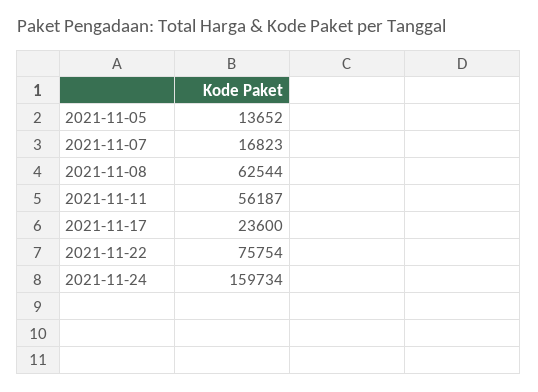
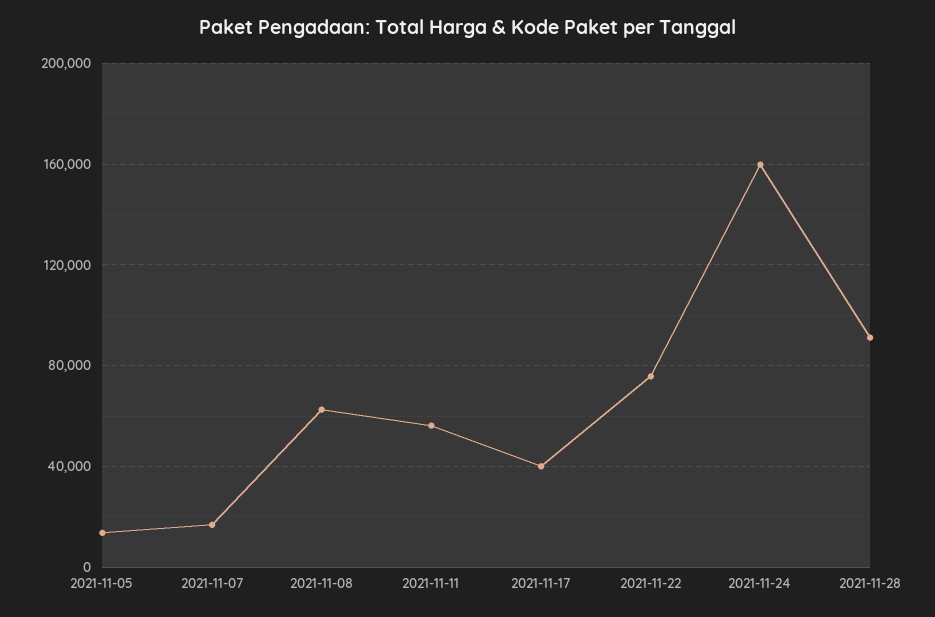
2021-11-17: 23600 -> 40000
2021-11-28: none -> 90000

